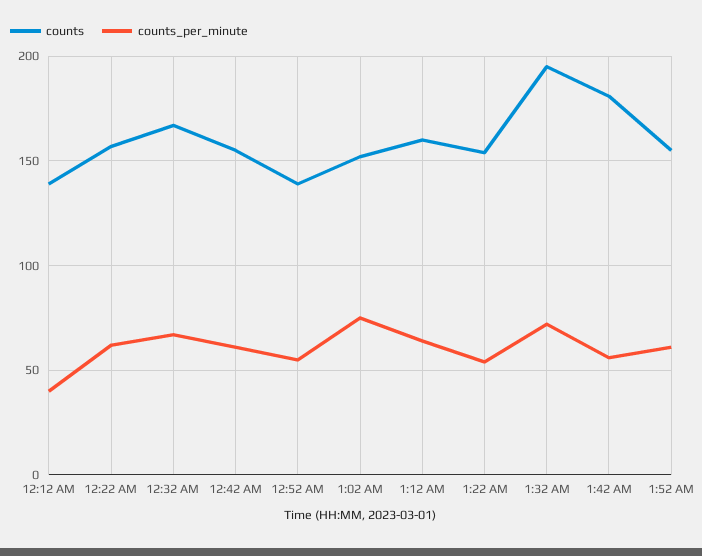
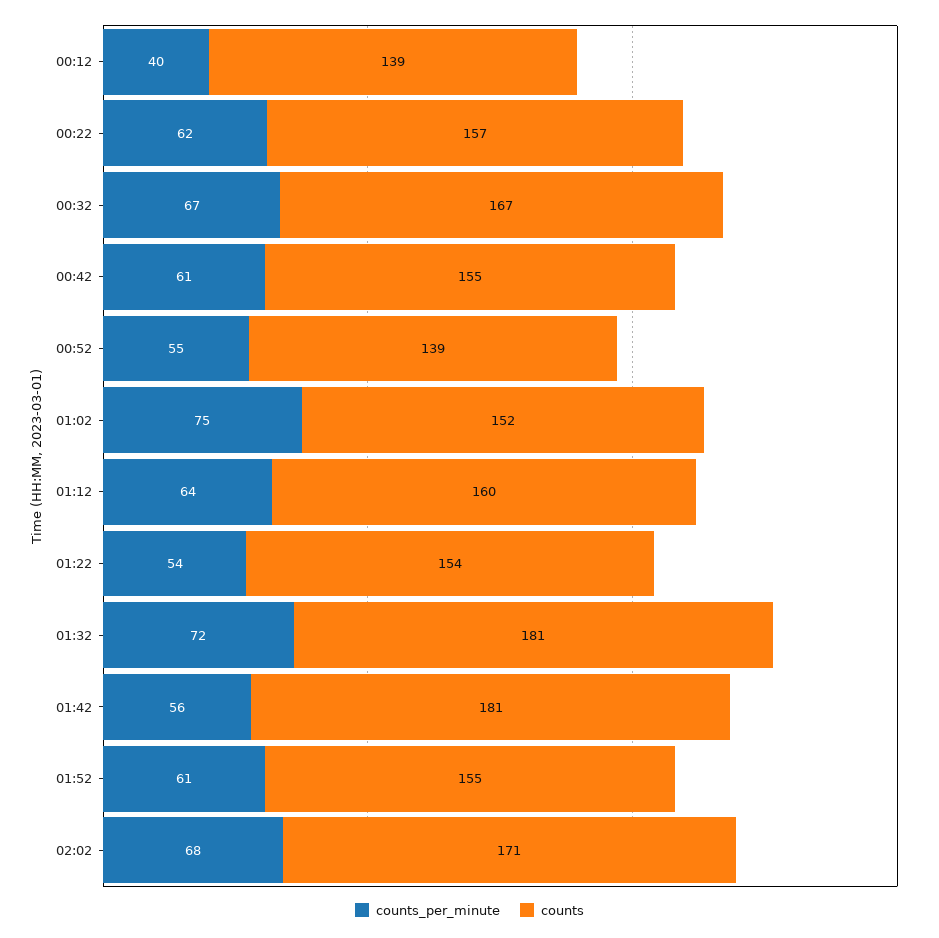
counts, 1:32 AM: 195 -> 181
counts_per_minute, 02:02: none -> 68
counts, 02:02: none -> 171

